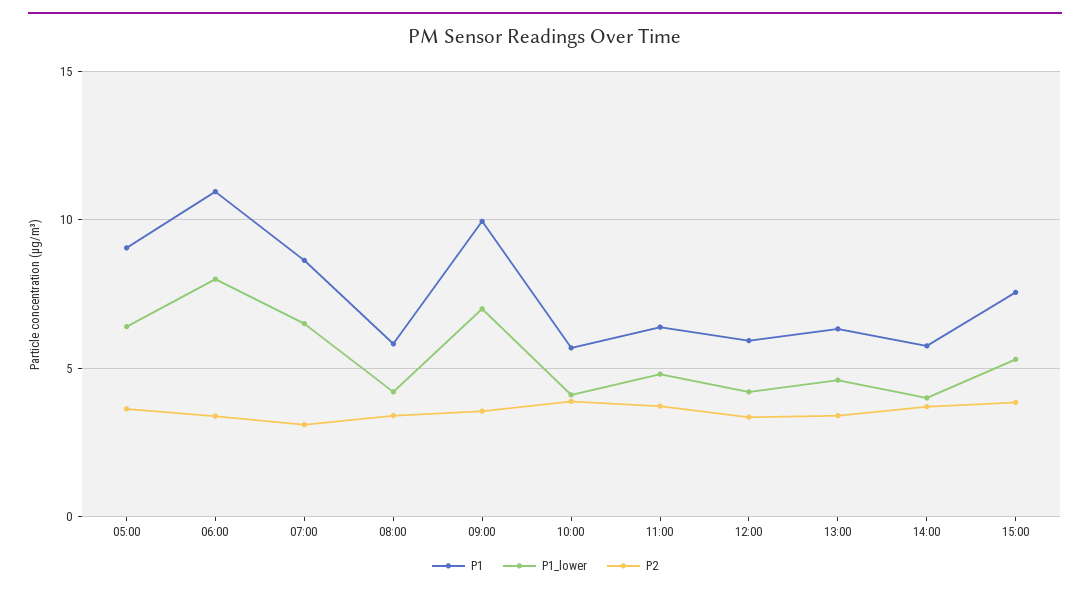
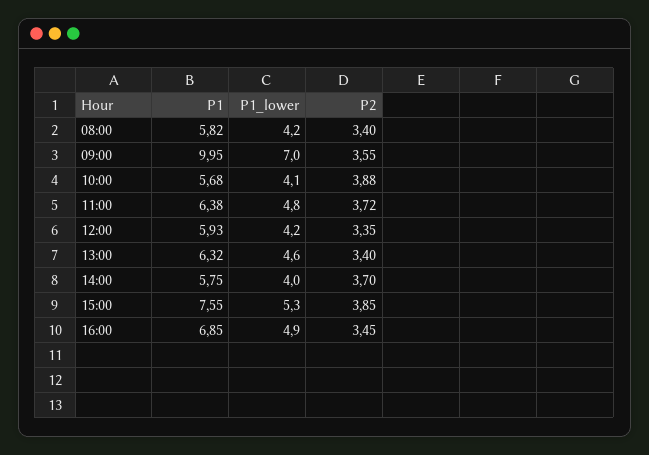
P1, 05:00: 9 -> none
P1_lower, 05:00: 6.5 -> none
P2, 05:00: 3.5 -> none
P1, 06:00: 11 -> none
P1_lower, 06:00: 8 -> none
P2, 06:00: 3.5 -> none
P1, 07:00: 8.5 -> none
P1_lower, 07:00: 6.5 -> none
P2, 07:00: 3 -> none
P1, 16:00: none -> 6.85
P1_lower, 16:00: none -> 4.9
P2, 16:00: none -> 3.45

